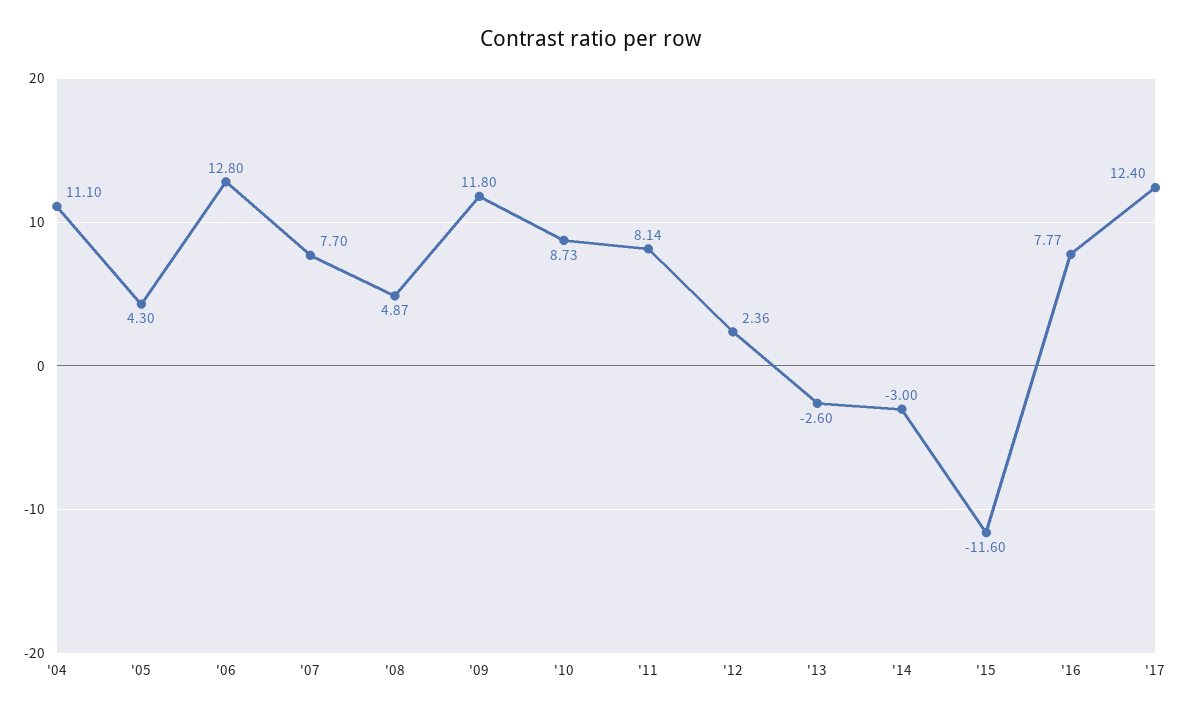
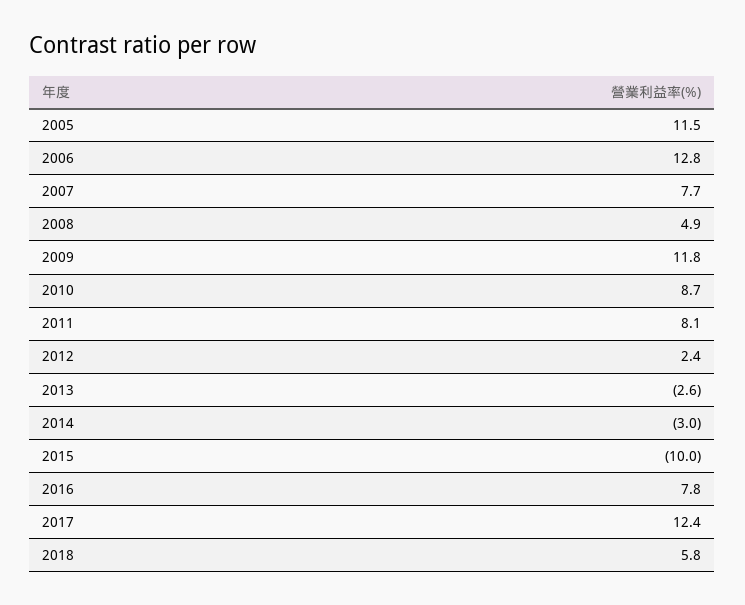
'04: 11.1 -> none
'05: 4.3 -> 11.5
'15: -11.6 -> -10
2018: none -> 5.8

